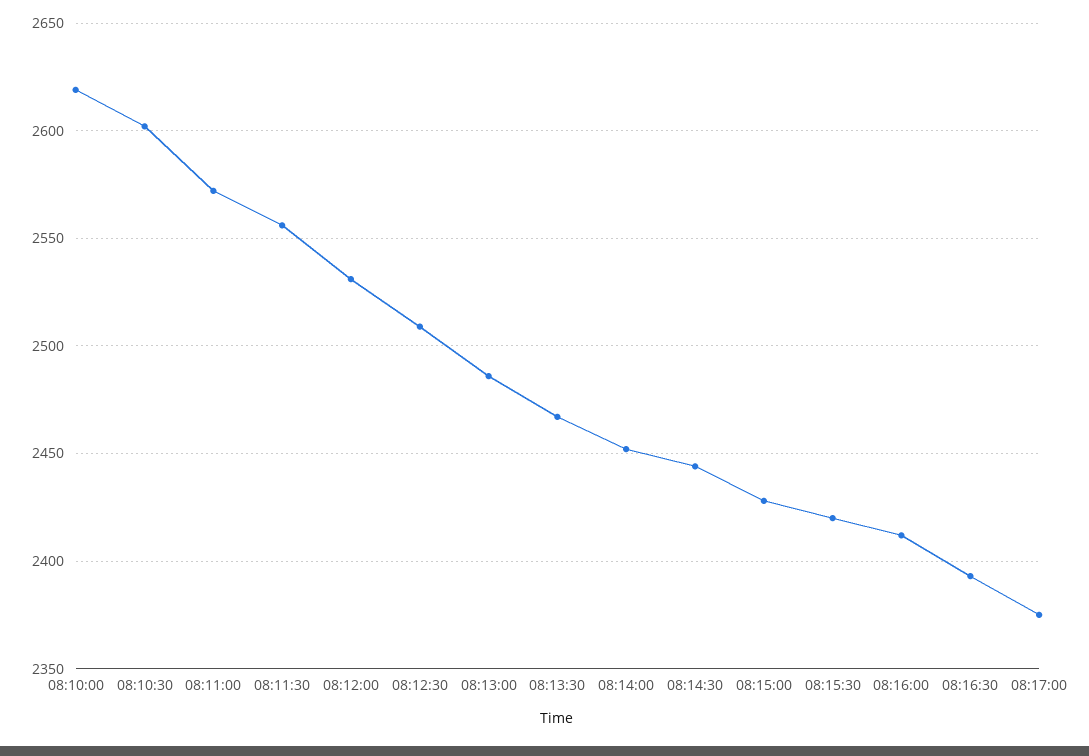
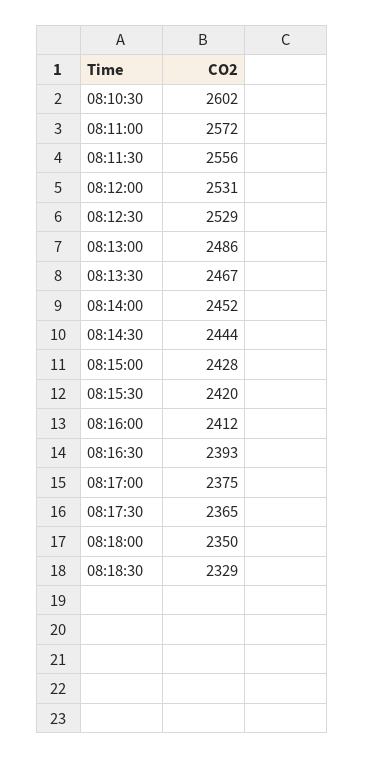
08:10:00: 2620 -> none
08:12:30: 2510 -> 2529
08:17:30: none -> 2365
08:18:00: none -> 2350
08:18:30: none -> 2329

